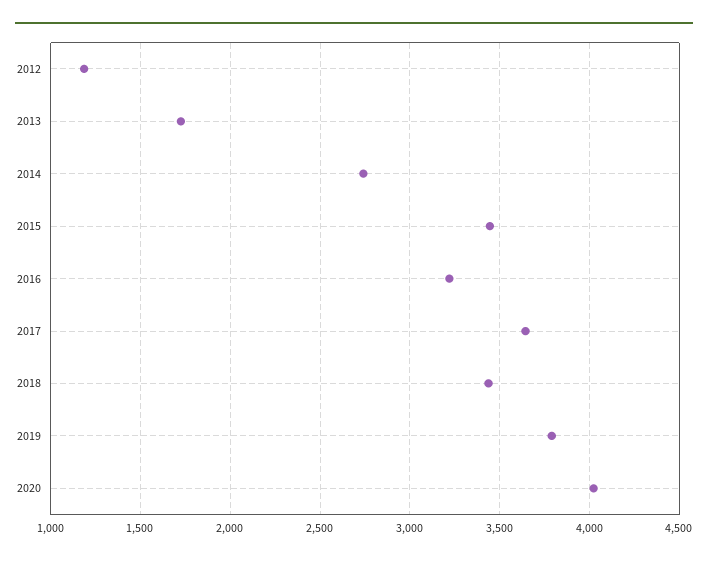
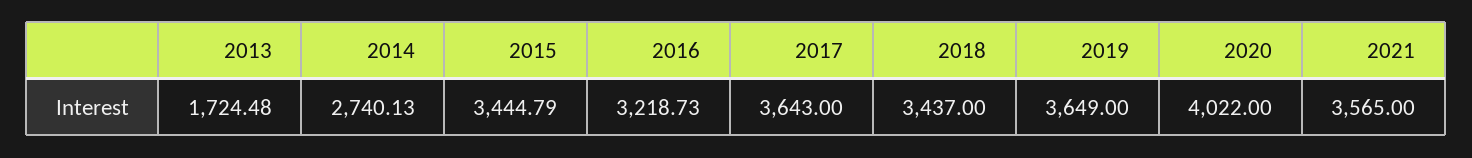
2012: 1200 -> none
2019: 3800 -> 3649
2021: none -> 3565

